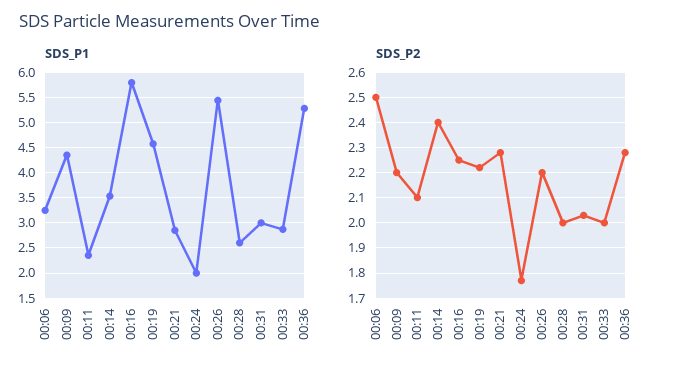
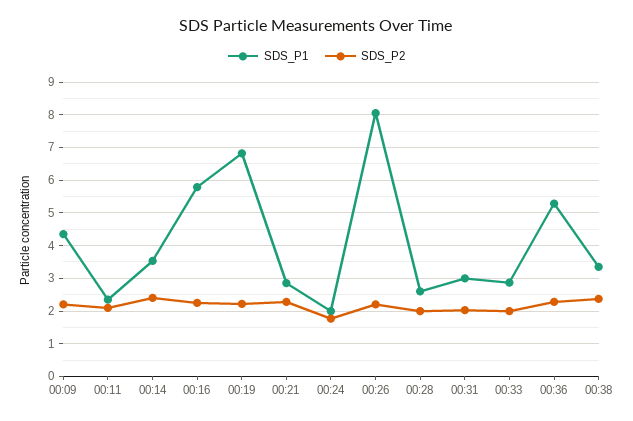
SDS_P1, 00:06: 3.25 -> none
SDS_P1, 00:19: 4.5 -> 6.8
SDS_P1, 00:26: 5.5 -> 8
SDS_P2, 00:06: 2.5 -> none
SDS_P1, 00:38: none -> 3.4
SDS_P2, 00:38: none -> 2.4

